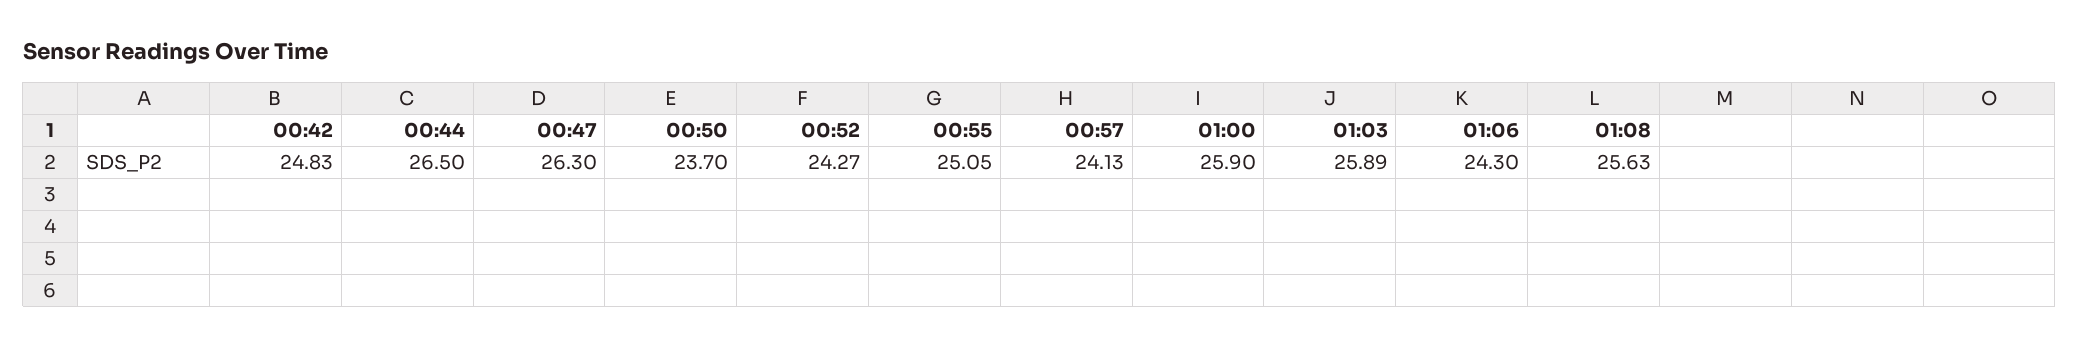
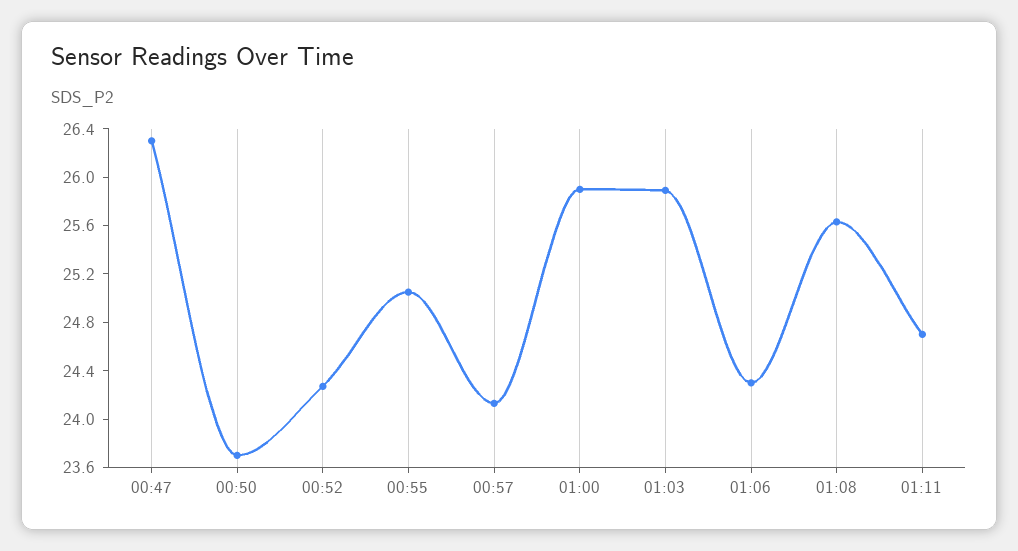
00:42: 24.83 -> none
00:44: 26.5 -> none
01:11: none -> 24.7

